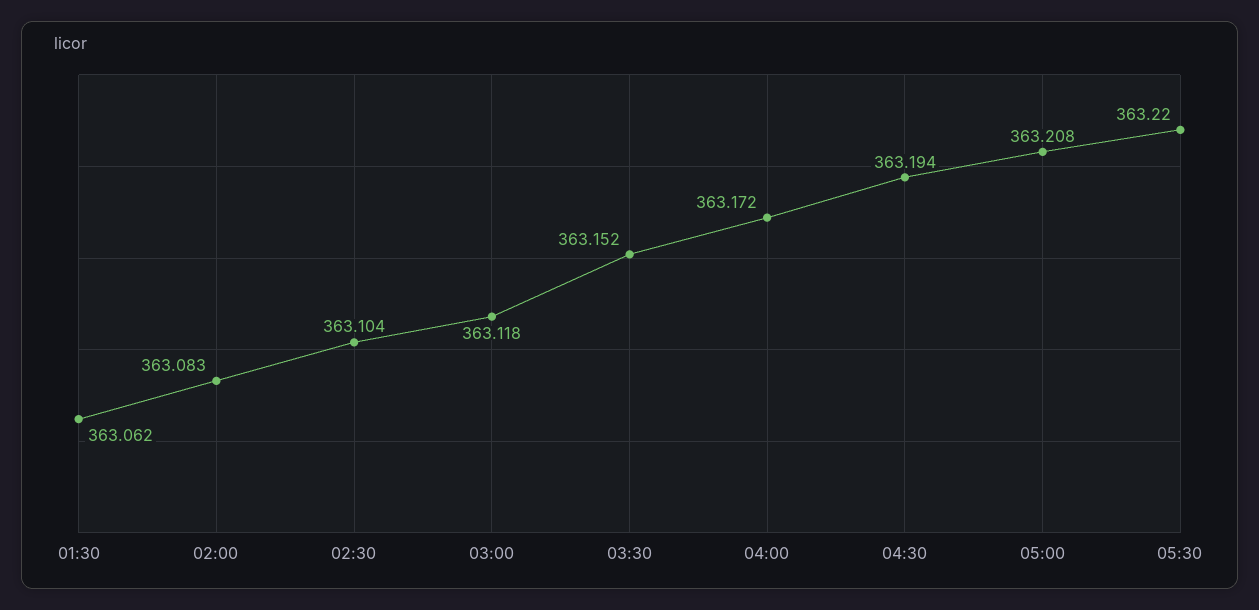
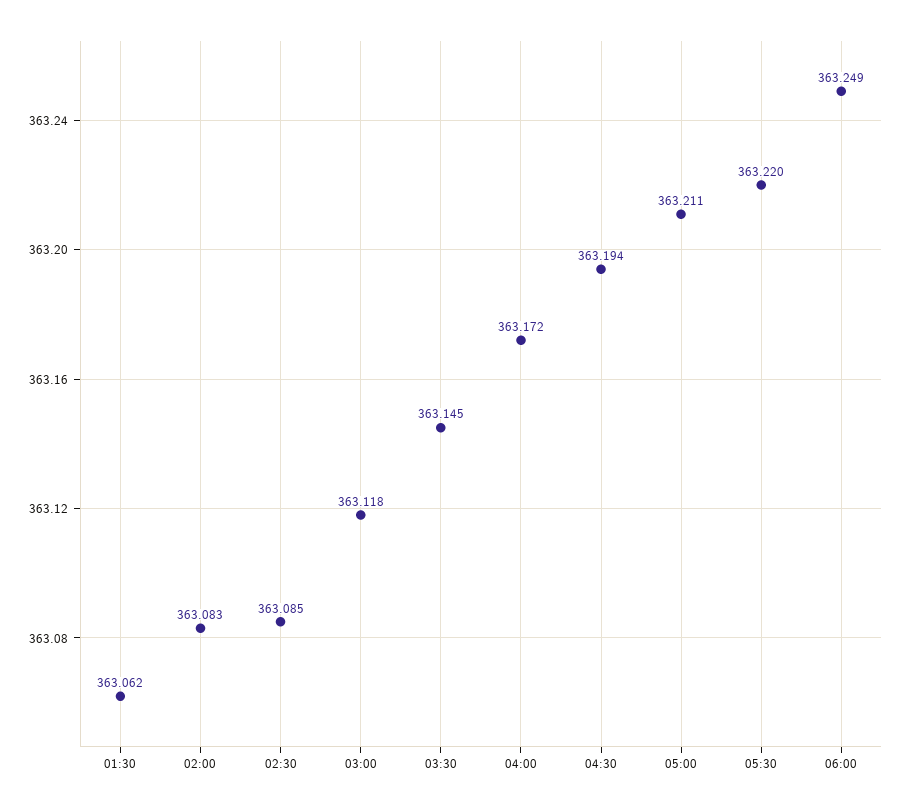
02:30: 363.104 -> 363.085
03:30: 363.152 -> 363.145
05:00: 363.208 -> 363.211
06:00: none -> 363.249

